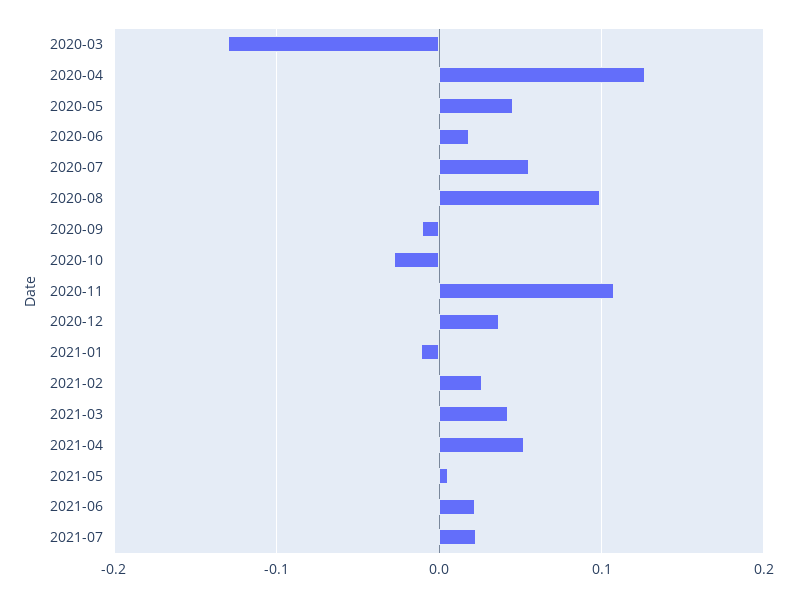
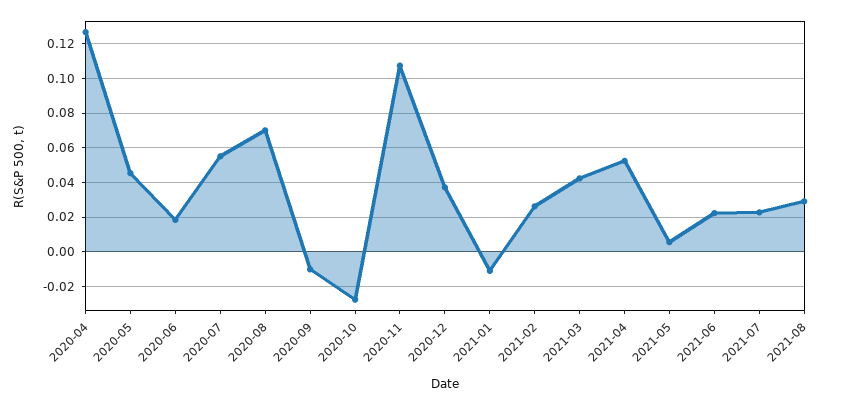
2020-03: -0.13 -> none
2020-08: 0.1 -> 0.07
2021-08: none -> 0.03

